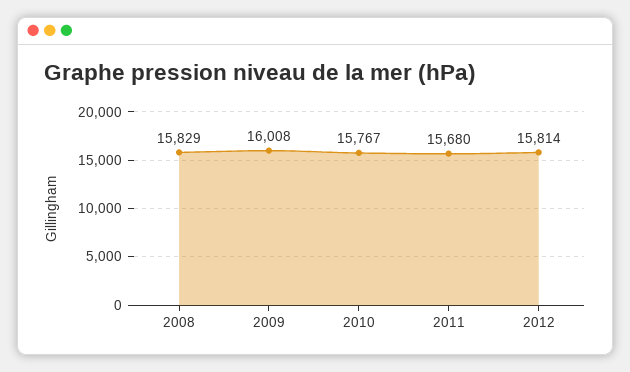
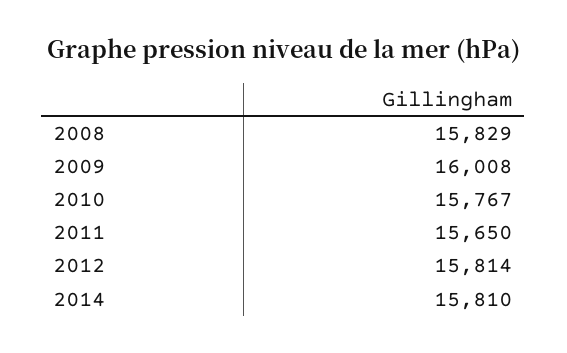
2011: 15680 -> 15650
2014: none -> 15810

